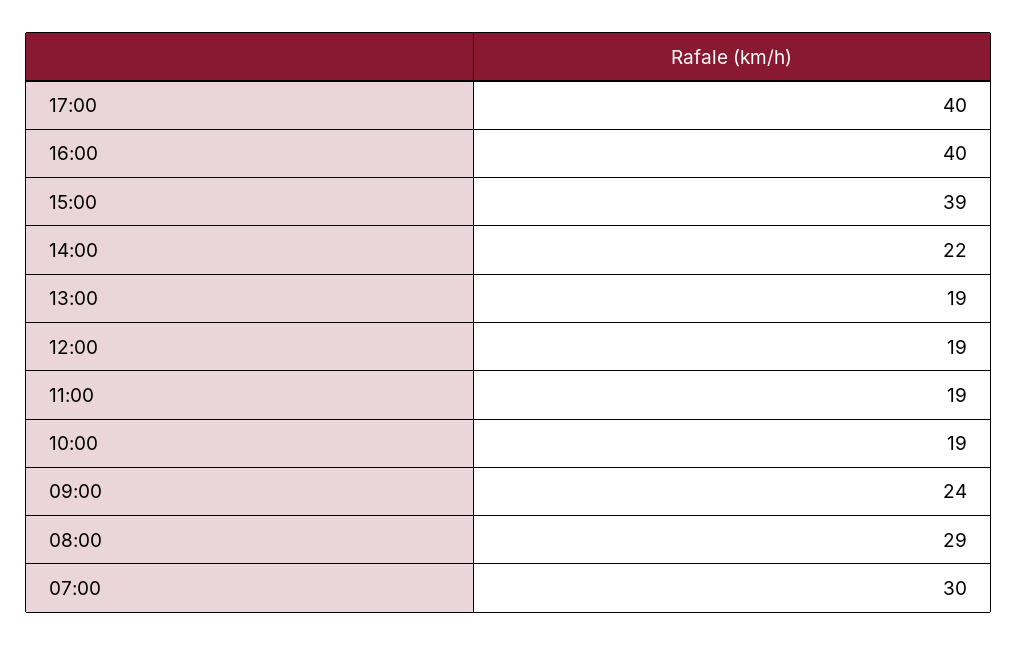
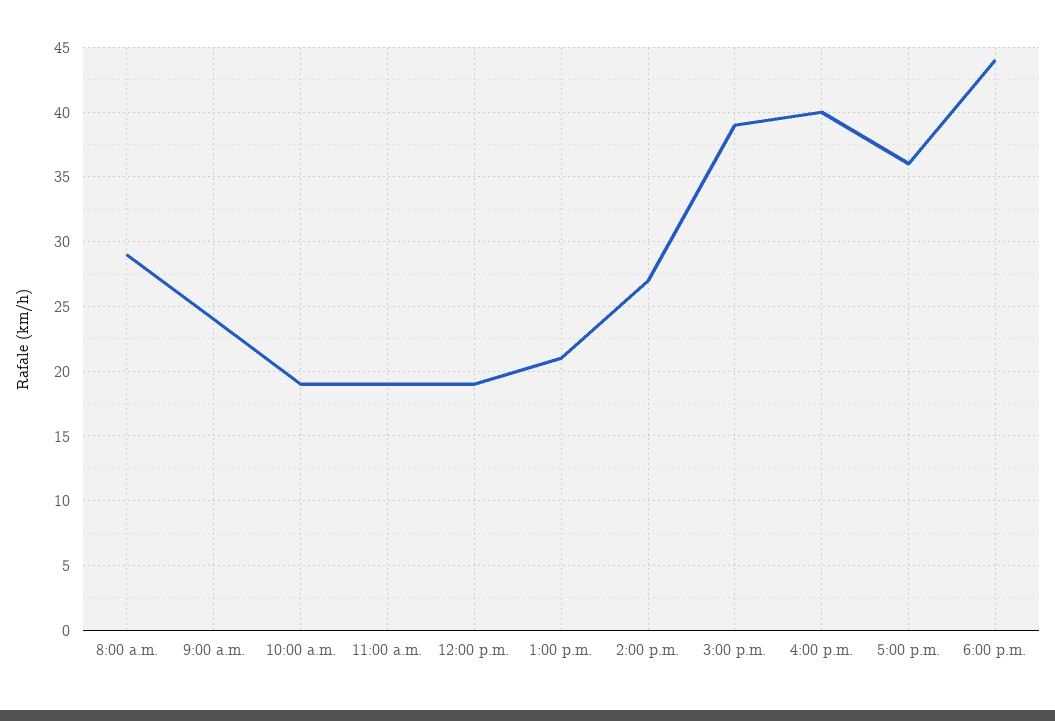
17:00: 40 -> 36
14:00: 22 -> 27
13:00: 19 -> 21
07:00: 30 -> none
6:00 p.m.: none -> 44

